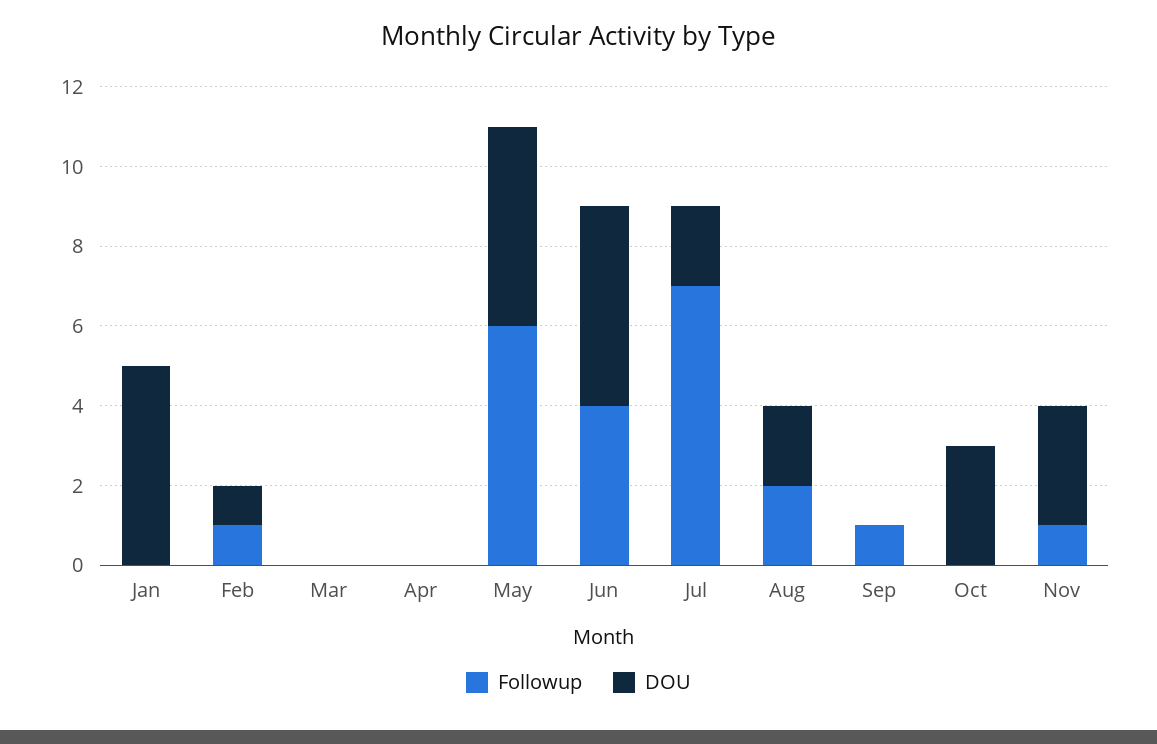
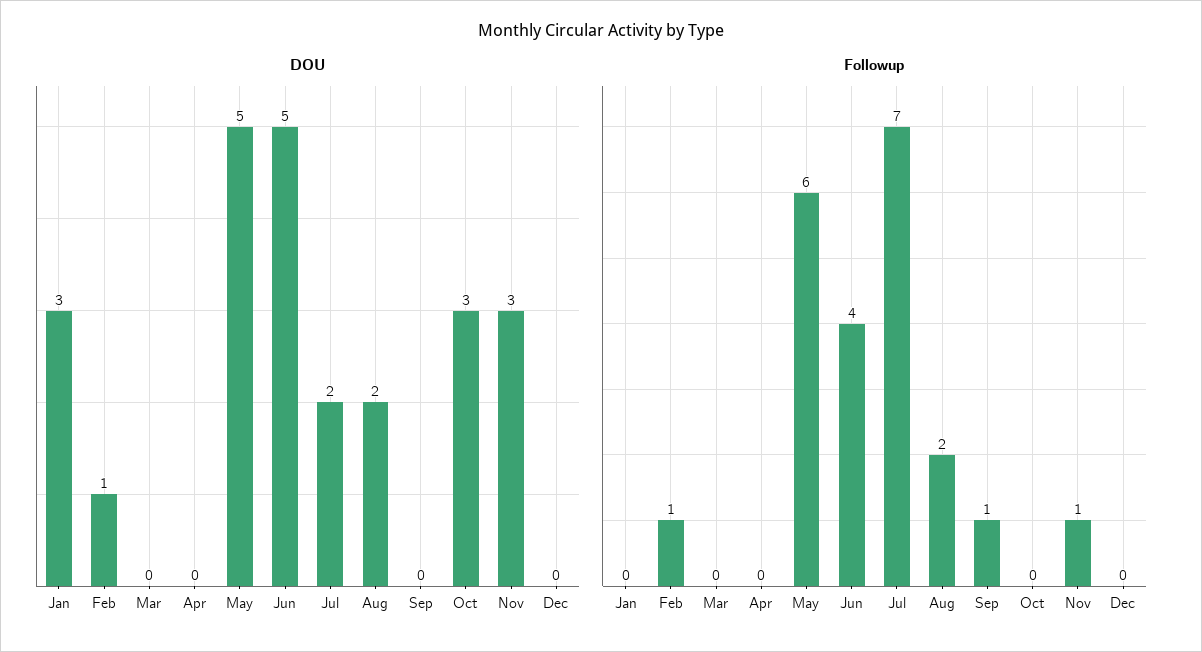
DOU, Jan: 5 -> 3
DOU, Dec: none -> 0
Followup, Dec: none -> 0

